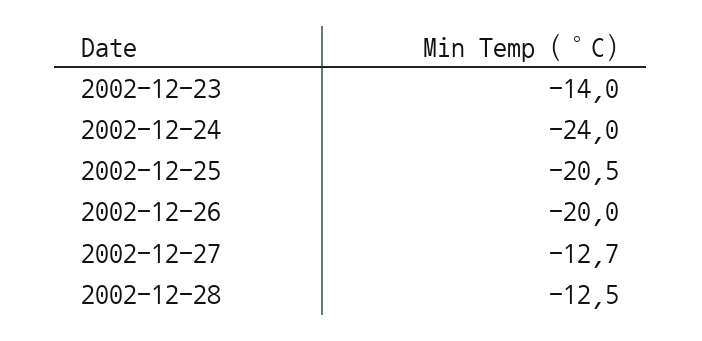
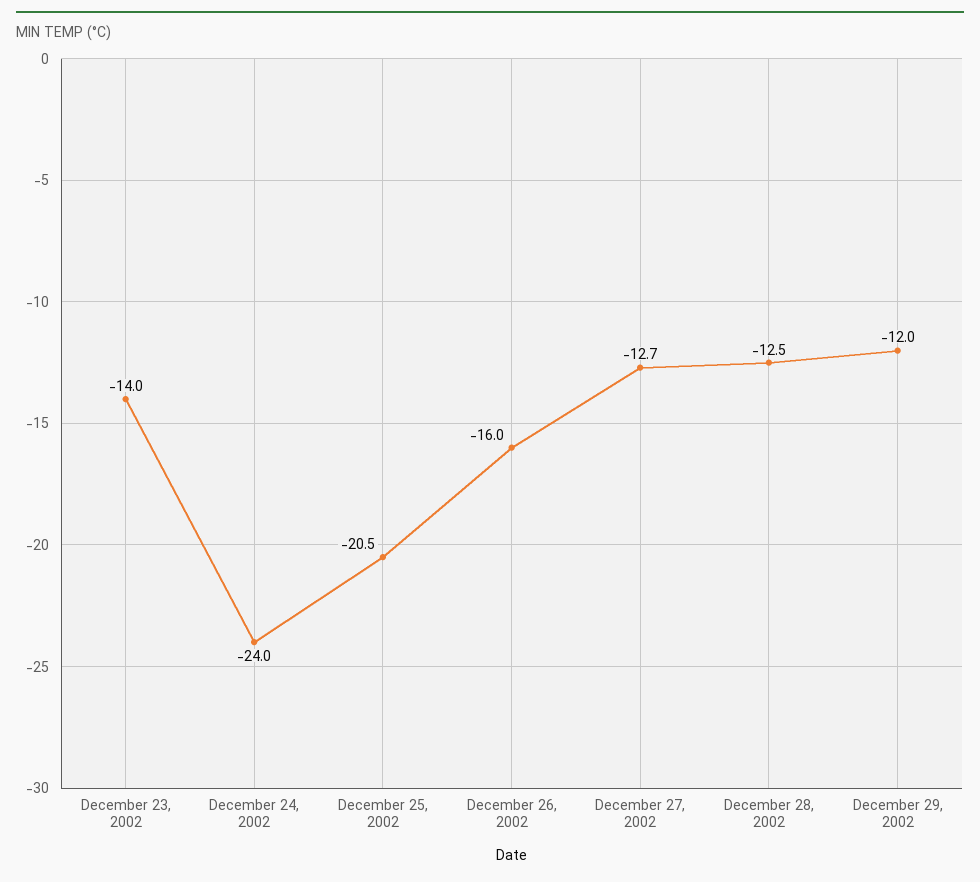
2002-12-26: -20 -> -16
December 29, 2002: none -> -12

